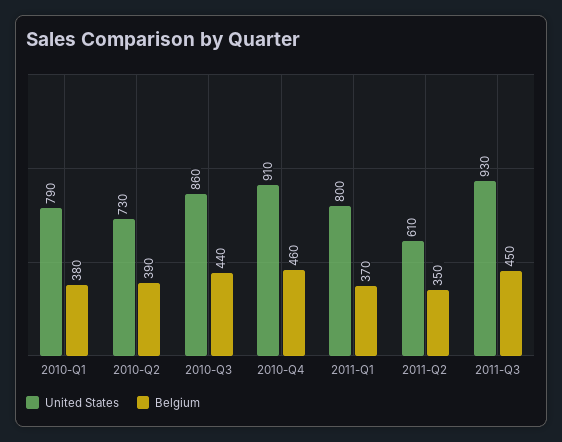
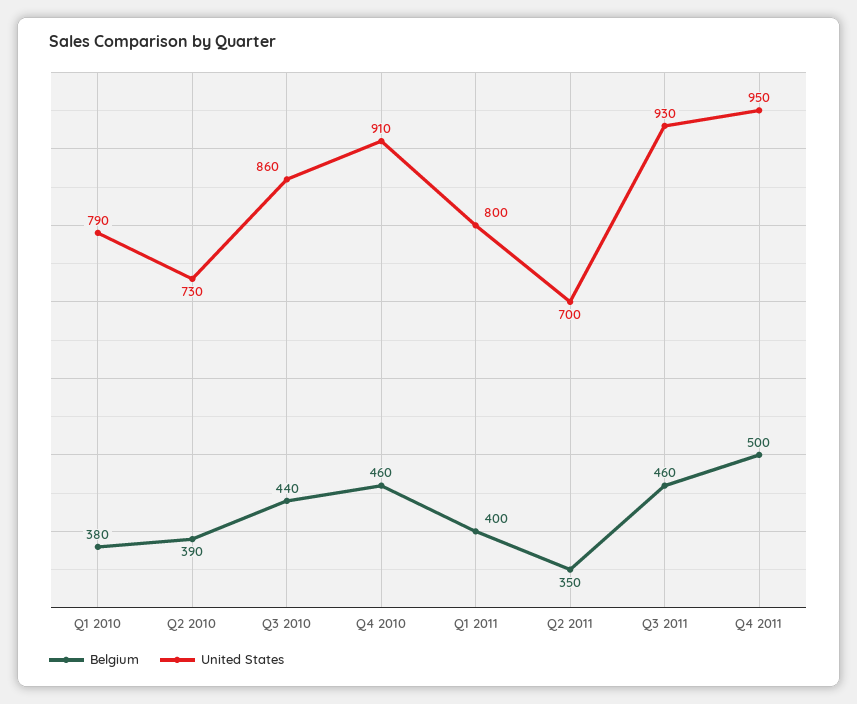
Belgium, 2011-Q1: 370 -> 400
United States, 2011-Q2: 610 -> 700
Belgium, 2011-Q3: 450 -> 460
Belgium, Q4 2011: none -> 500
United States, Q4 2011: none -> 950

